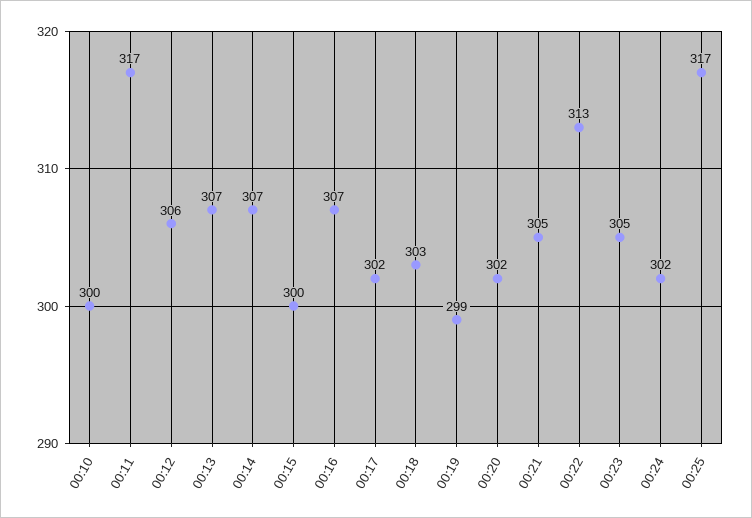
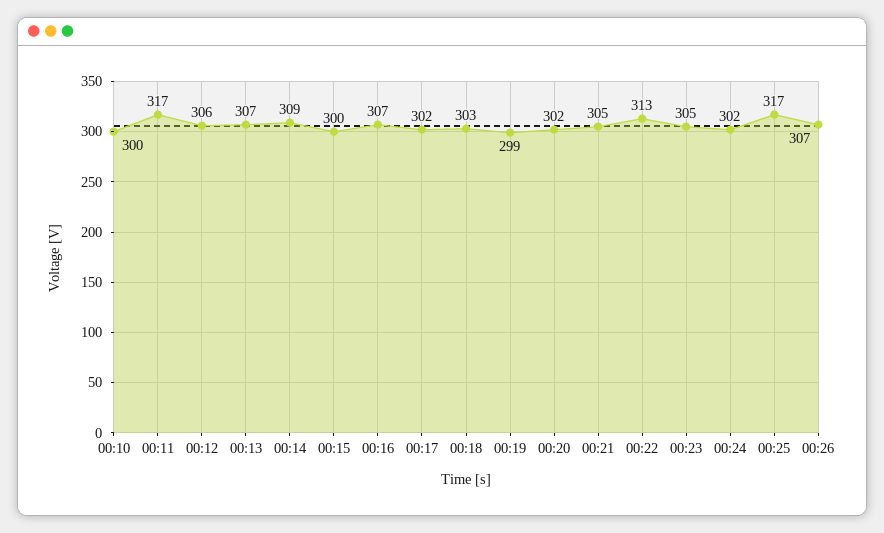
00:14: 307 -> 309
00:26: none -> 307

